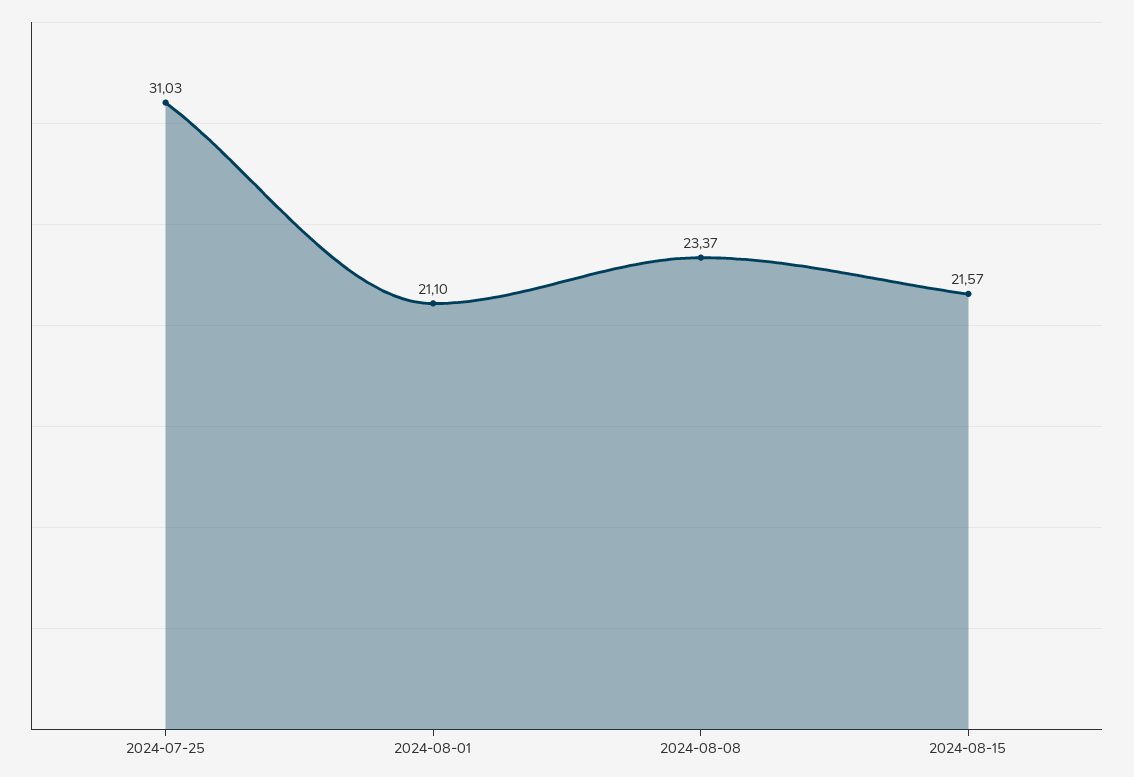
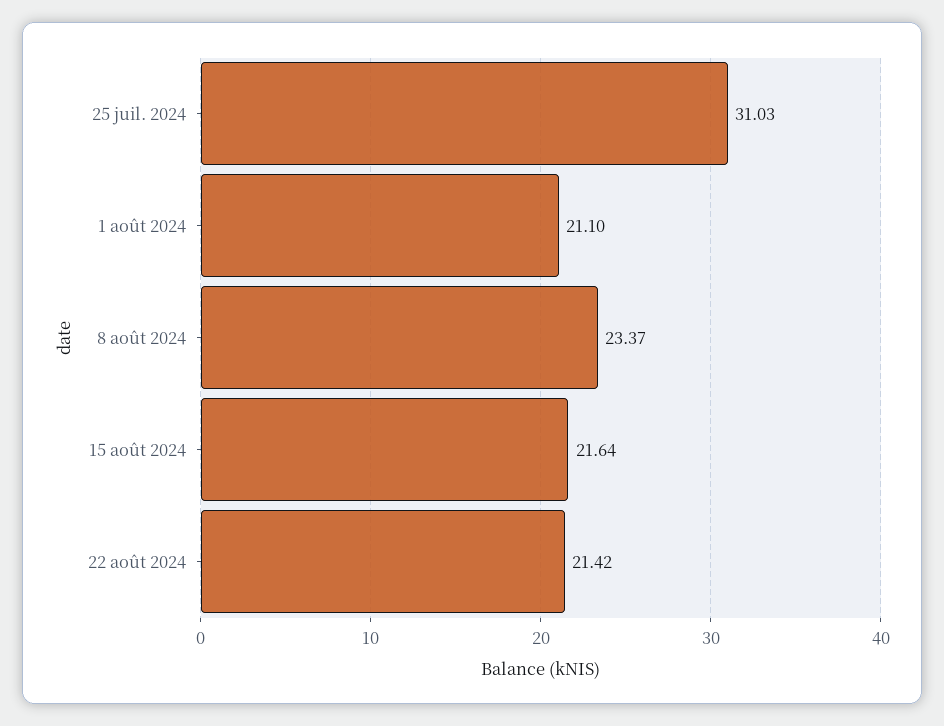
2024-08-15: 21.57 -> 21.64
22 août 2024: none -> 21.42

